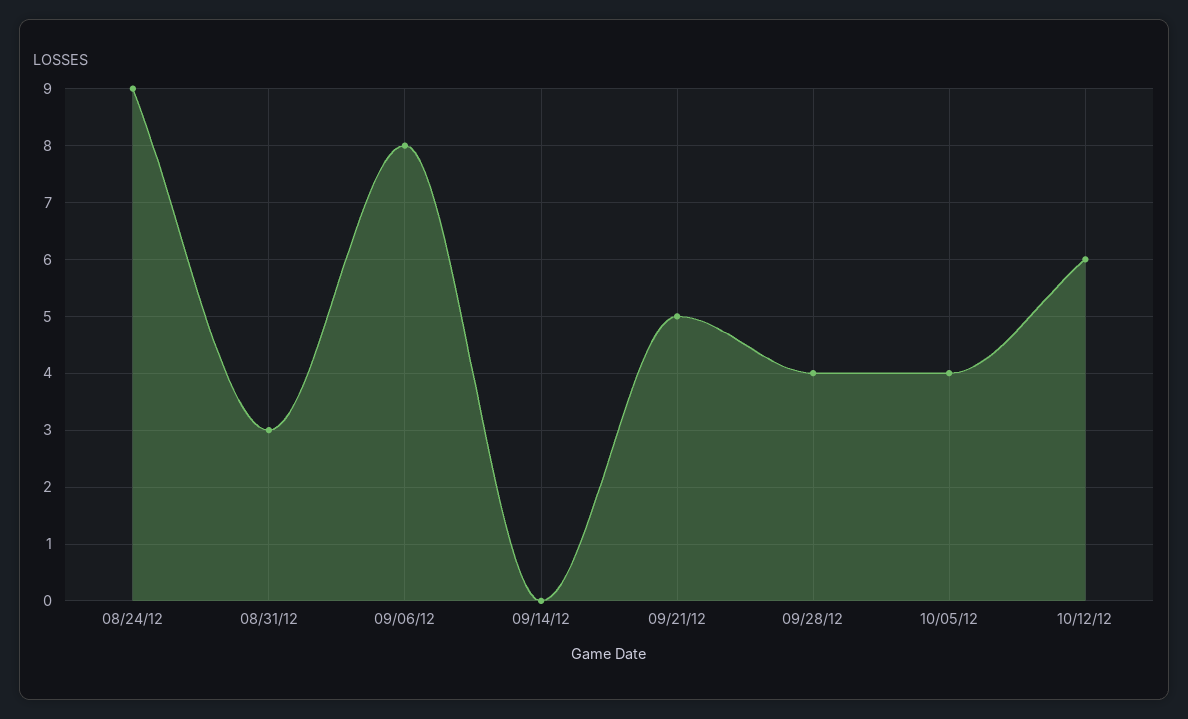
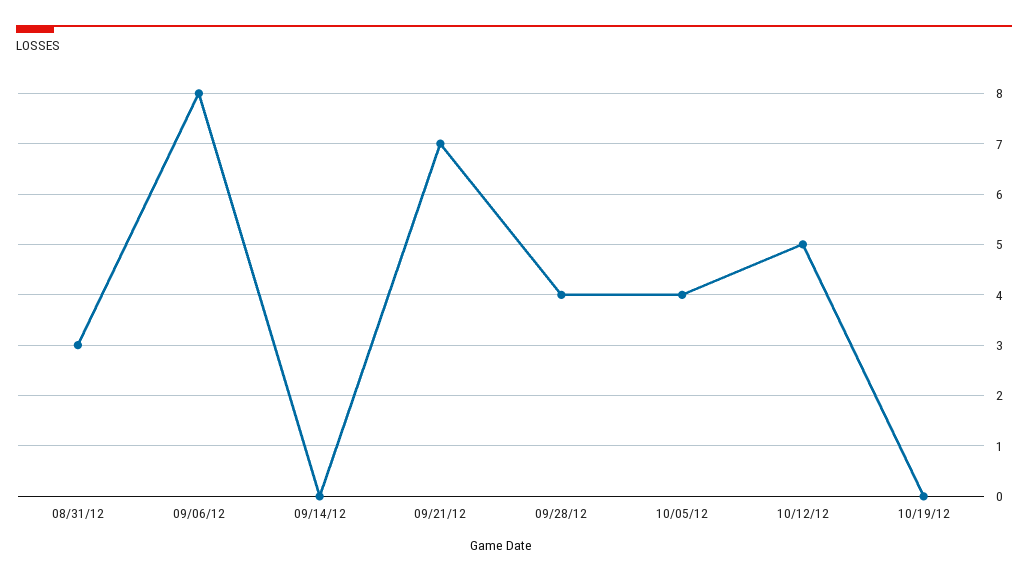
08/24/12: 9 -> none
09/21/12: 5 -> 7
10/12/12: 6 -> 5
10/19/12: none -> 0

